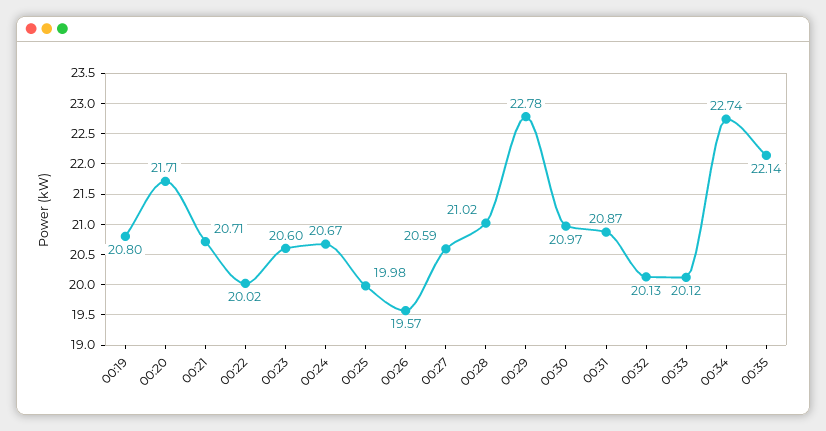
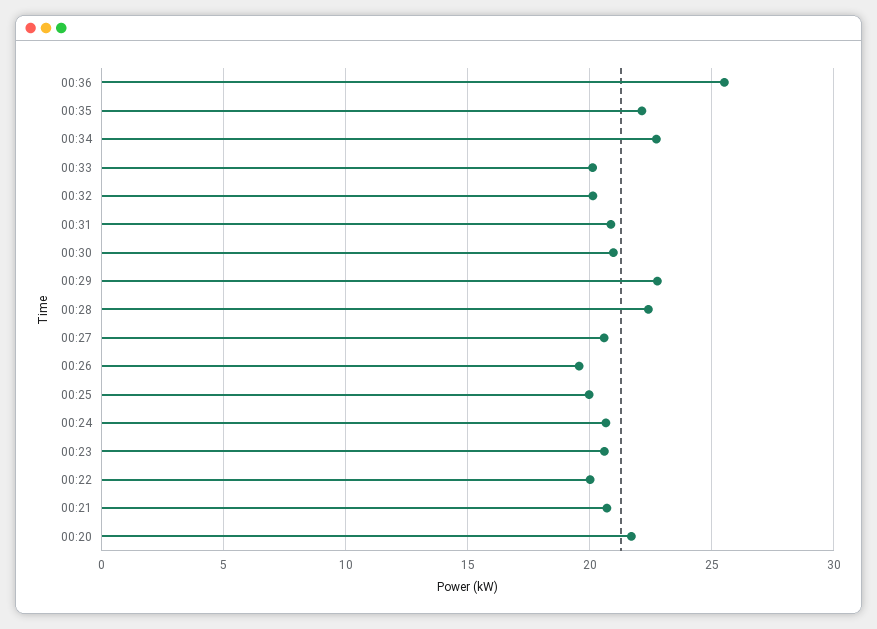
00:19: 20.8 -> none
00:28: 21.02 -> 22.5
00:36: none -> 25.5

